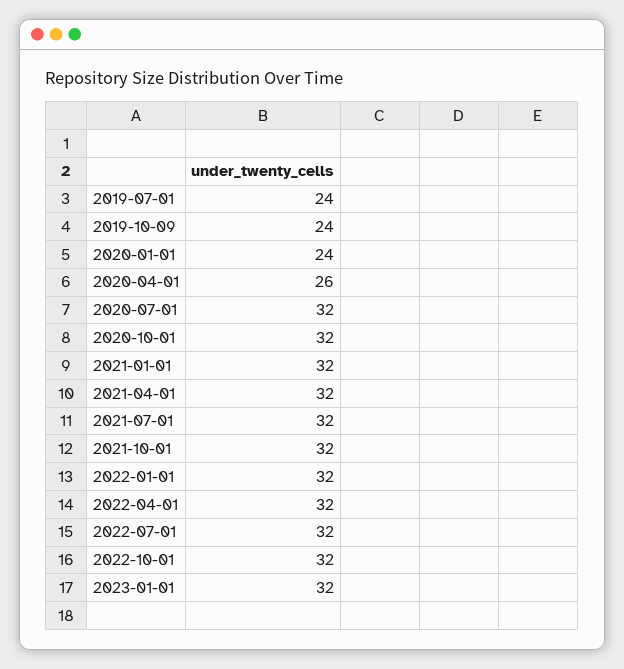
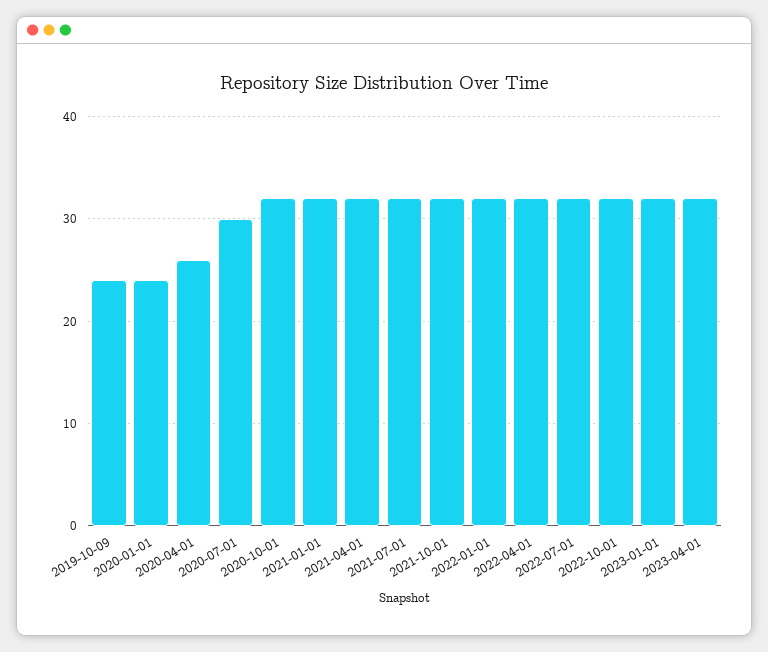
2019-07-01: 24 -> none
2020-07-01: 32 -> 30
2023-04-01: none -> 32

